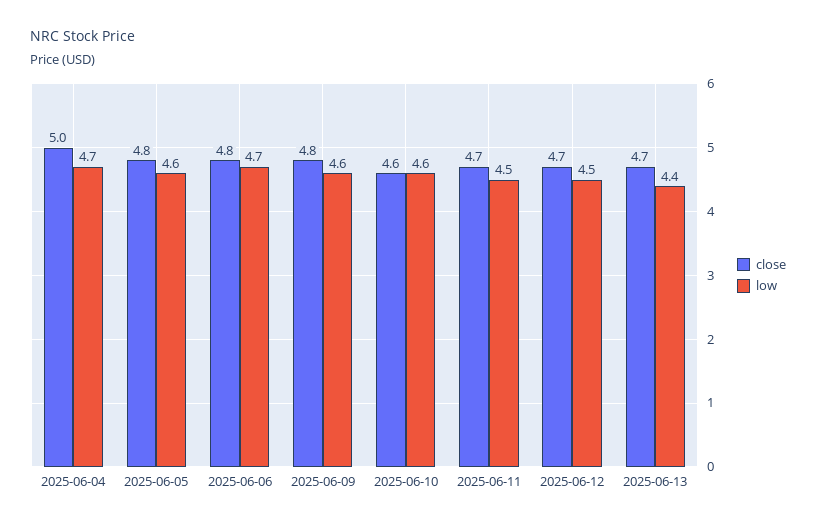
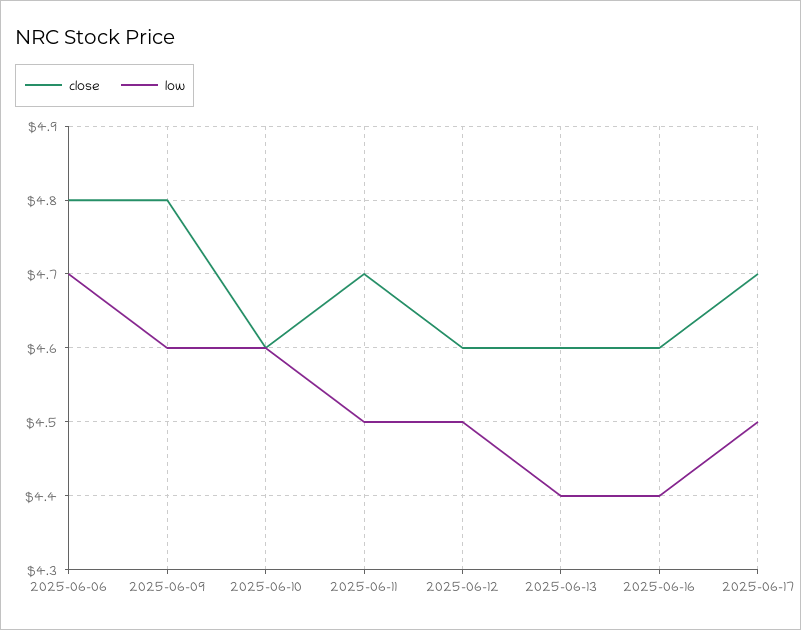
close, 2025-06-04: 5 -> none
low, 2025-06-04: 4.7 -> none
close, 2025-06-05: 4.8 -> none
low, 2025-06-05: 4.6 -> none
close, 2025-06-12: 4.7 -> 4.6
close, 2025-06-13: 4.7 -> 4.6
close, 2025-06-16: none -> 4.6
low, 2025-06-16: none -> 4.4
close, 2025-06-17: none -> 4.7
low, 2025-06-17: none -> 4.5

